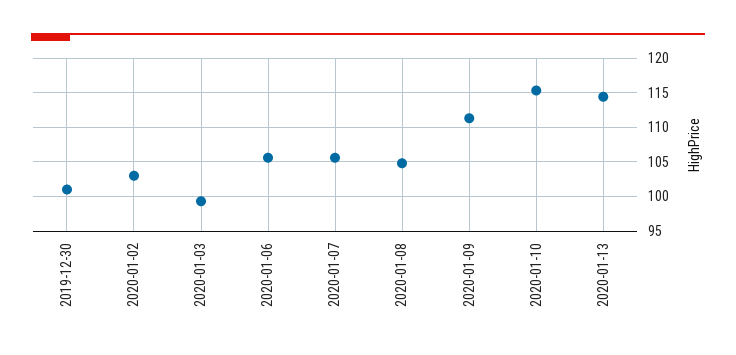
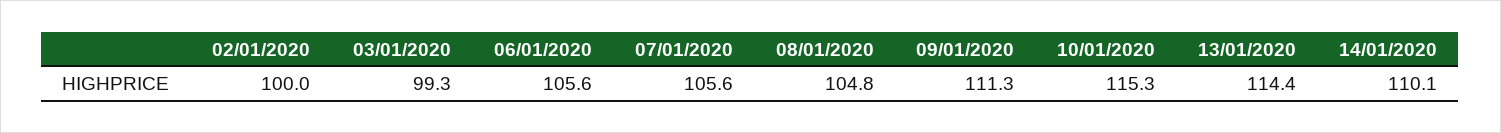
2019-12-30: 101 -> none
2020-01-02: 103 -> 100
14/01/2020: none -> 110.1

